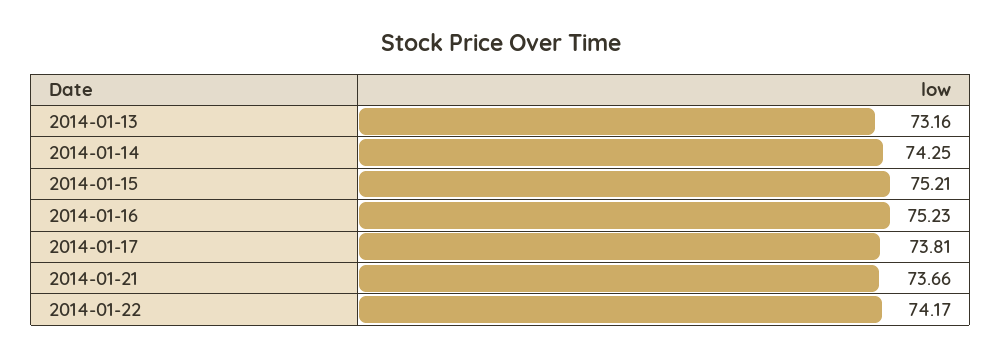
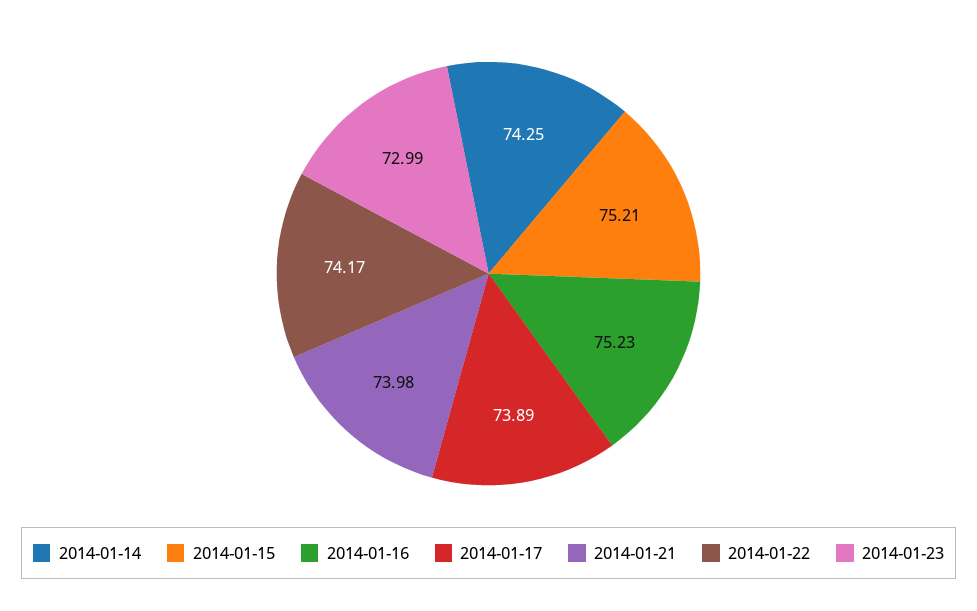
2014-01-13: 73.16 -> none
2014-01-17: 73.81 -> 73.89
2014-01-21: 73.66 -> 73.98
2014-01-23: none -> 72.99

